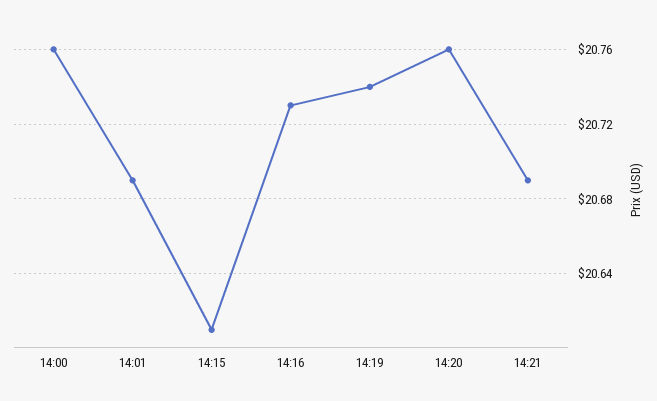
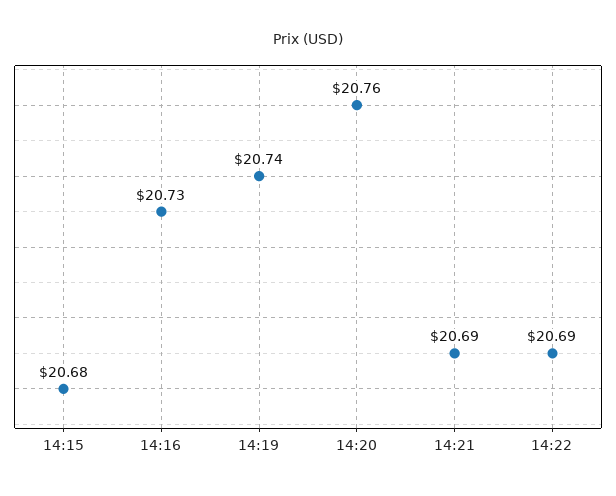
14:00: 20.76 -> none
14:01: 20.69 -> none
14:15: 20.61 -> 20.68
14:22: none -> 20.69

